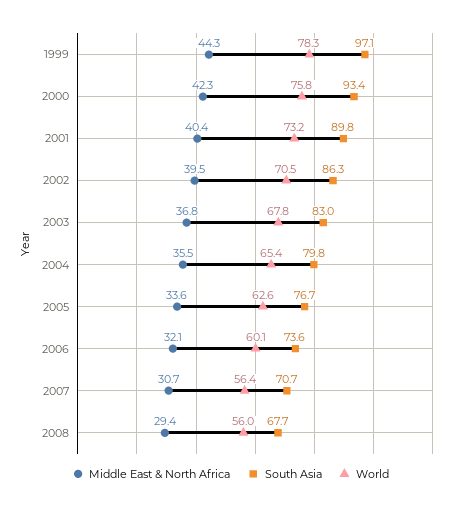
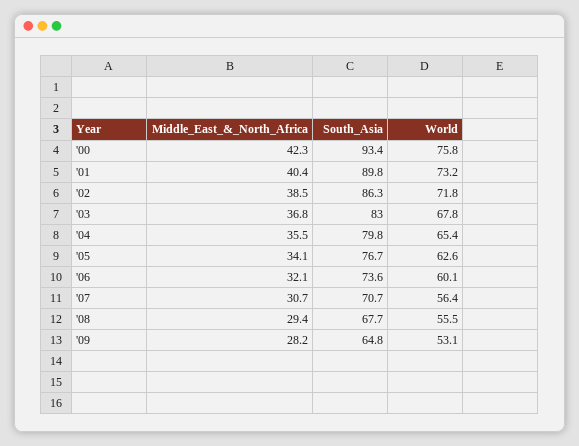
Middle East & North Africa, 1999: 44.3 -> none
South Asia, 1999: 97.1 -> none
World, 1999: 78.3 -> none
Middle East & North Africa, 2002: 39.5 -> 38.5
World, 2002: 70.5 -> 71.8
Middle East & North Africa, 2005: 33.6 -> 34.1
World, 2008: 56 -> 55.5
Middle East & North Africa, '09: none -> 28.2
South Asia, '09: none -> 64.8
World, '09: none -> 53.1

